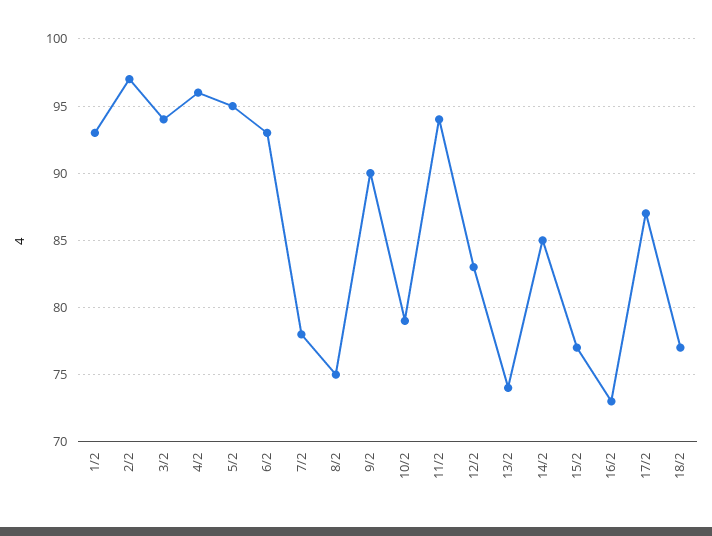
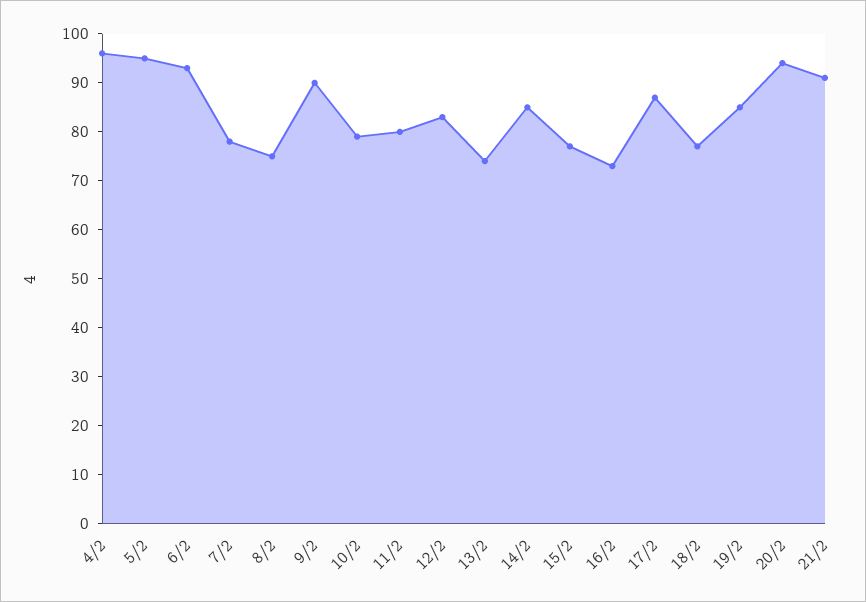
1/2: 93 -> none
2/2: 97 -> none
3/2: 94 -> none
11/2: 94 -> 80
19/2: none -> 85
20/2: none -> 95
21/2: none -> 90

